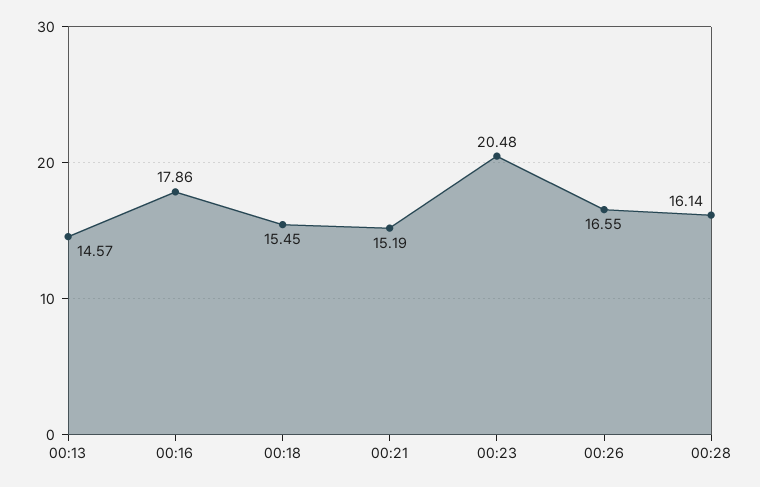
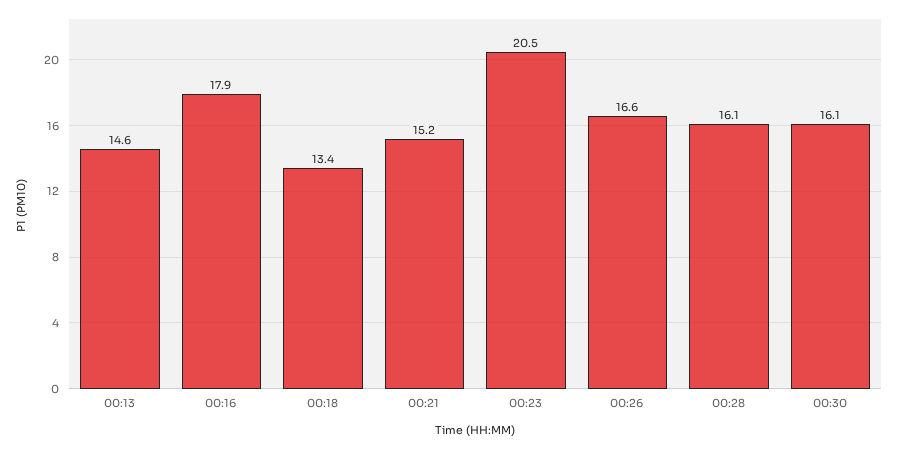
00:18: 15.45 -> 13.4
00:30: none -> 16.1

